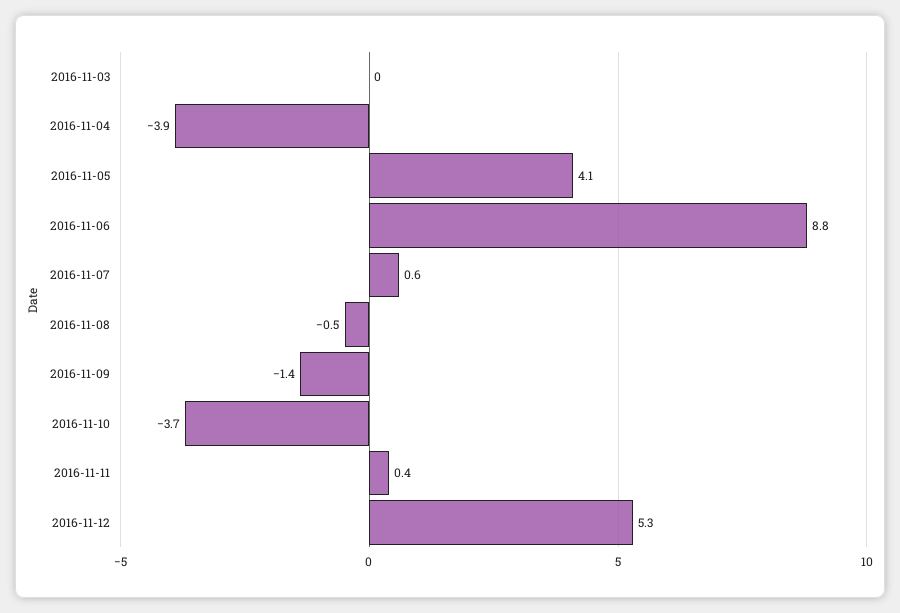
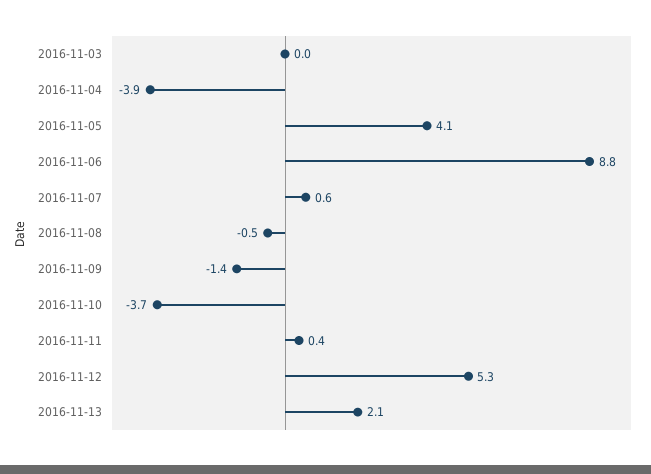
2016-11-13: none -> 2.1

